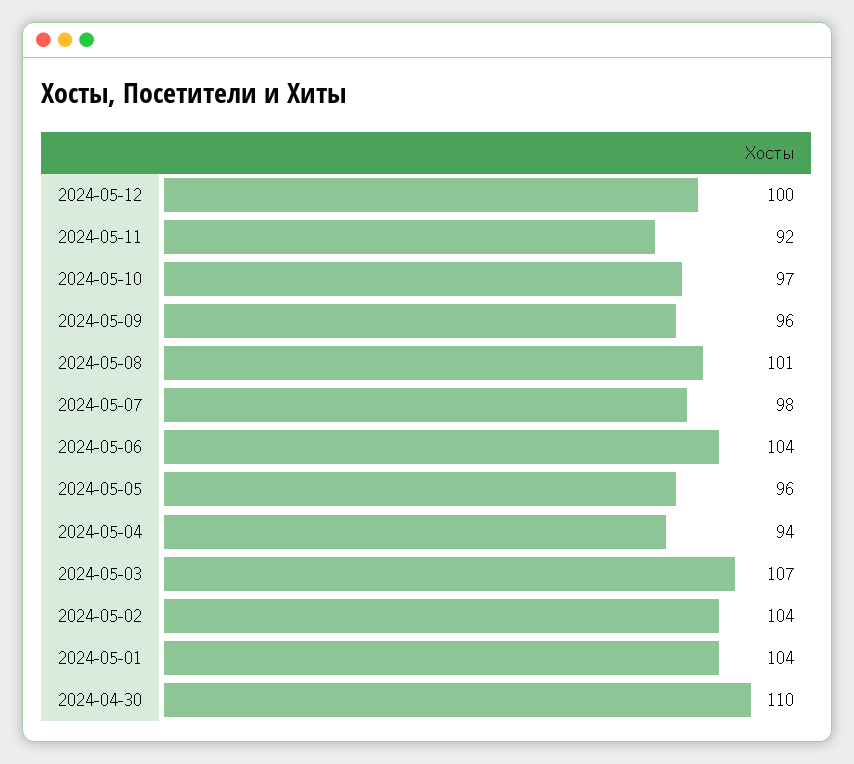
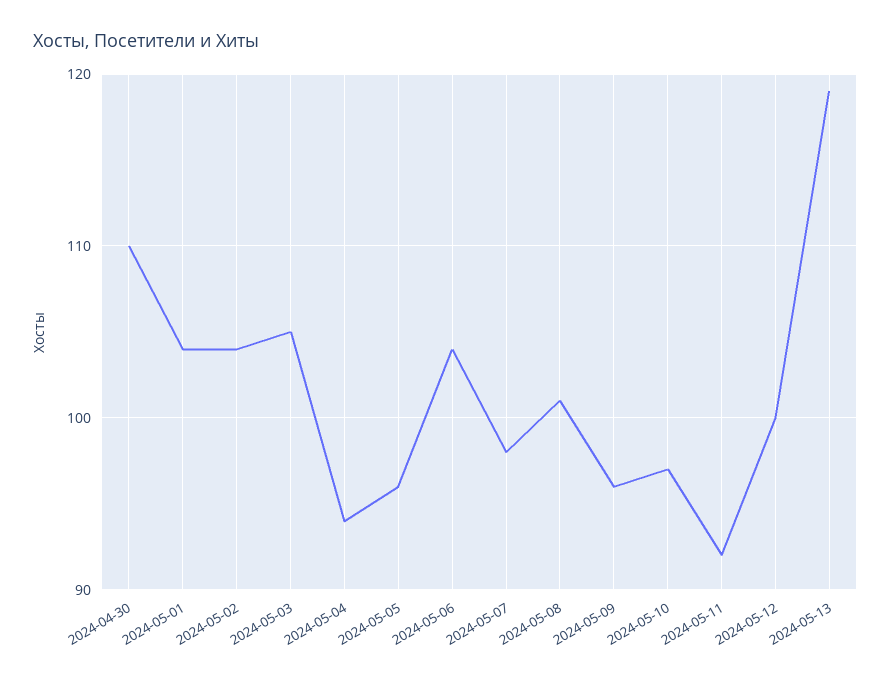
2024-05-03: 107 -> 105
2024-05-13: none -> 119

